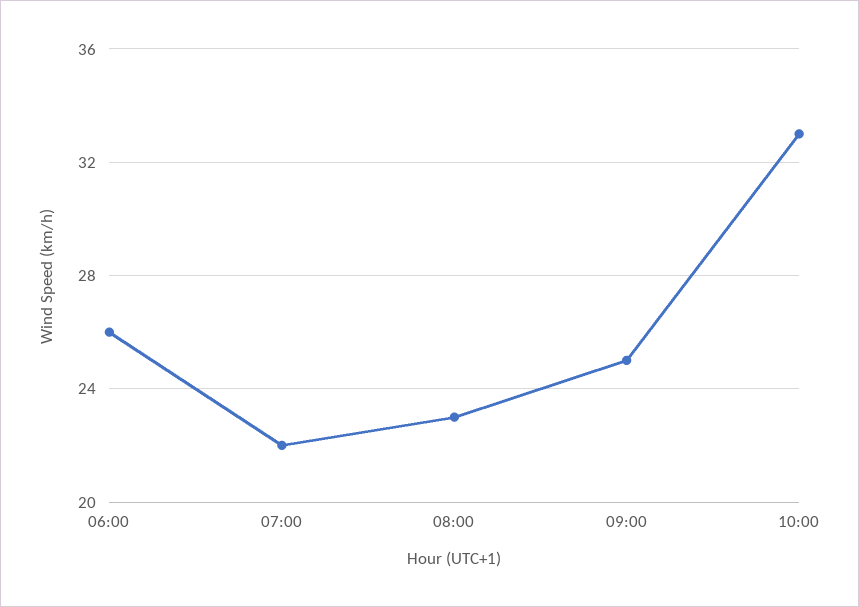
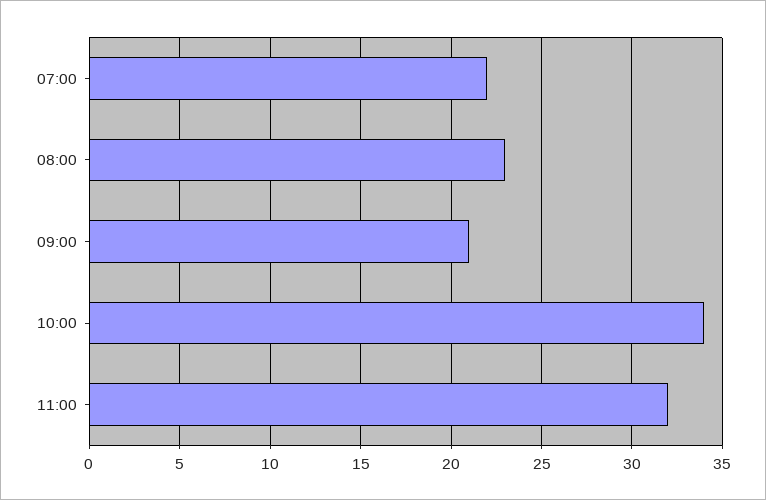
06:00: 26 -> none
09:00: 25 -> 21
10:00: 33 -> 34
11:00: none -> 32

